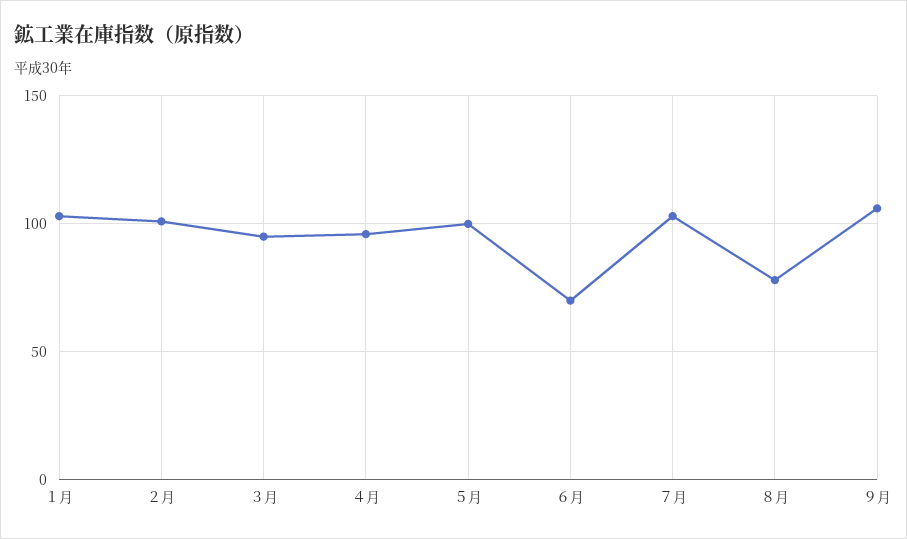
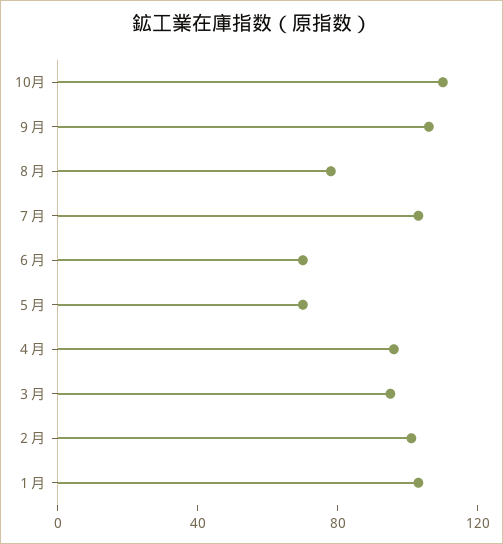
５月: 100 -> 70
10月: none -> 110

